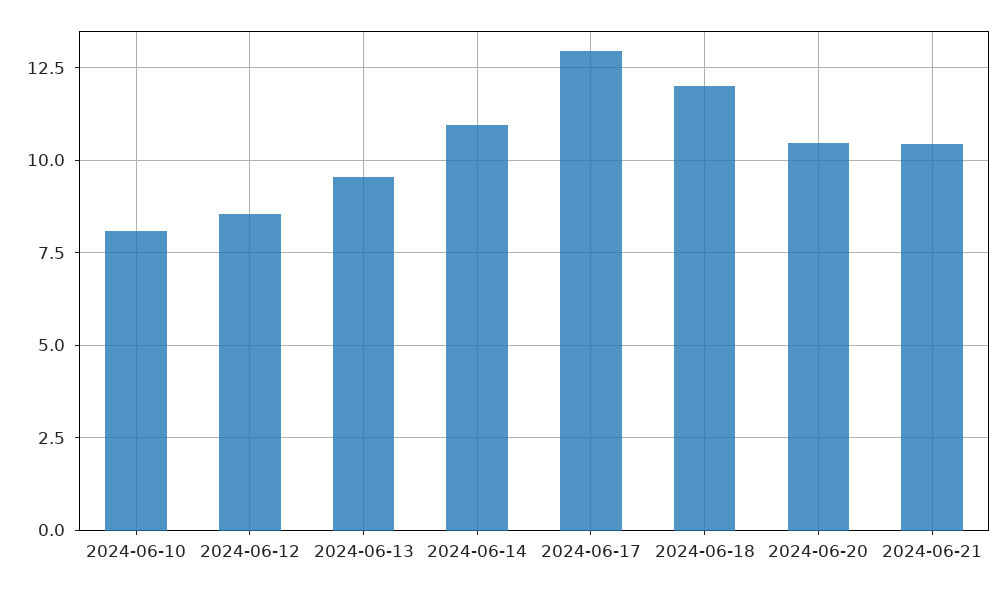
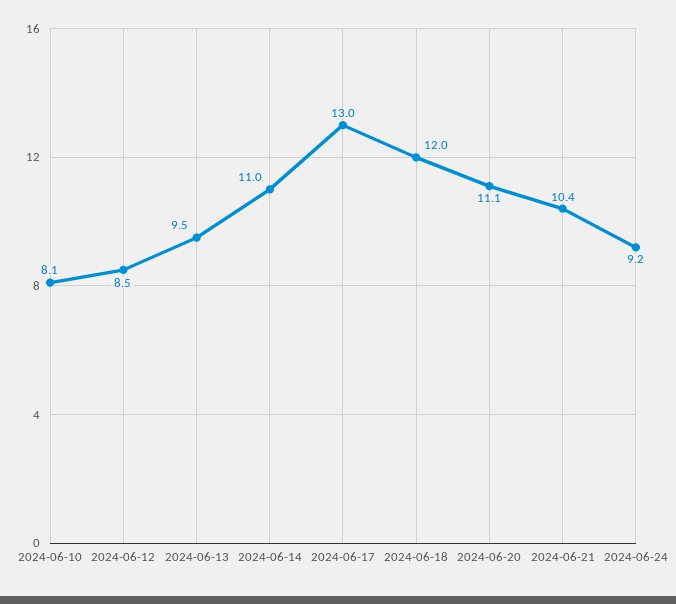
2024-06-20: 10.5 -> 11.1
2024-06-24: none -> 9.2

